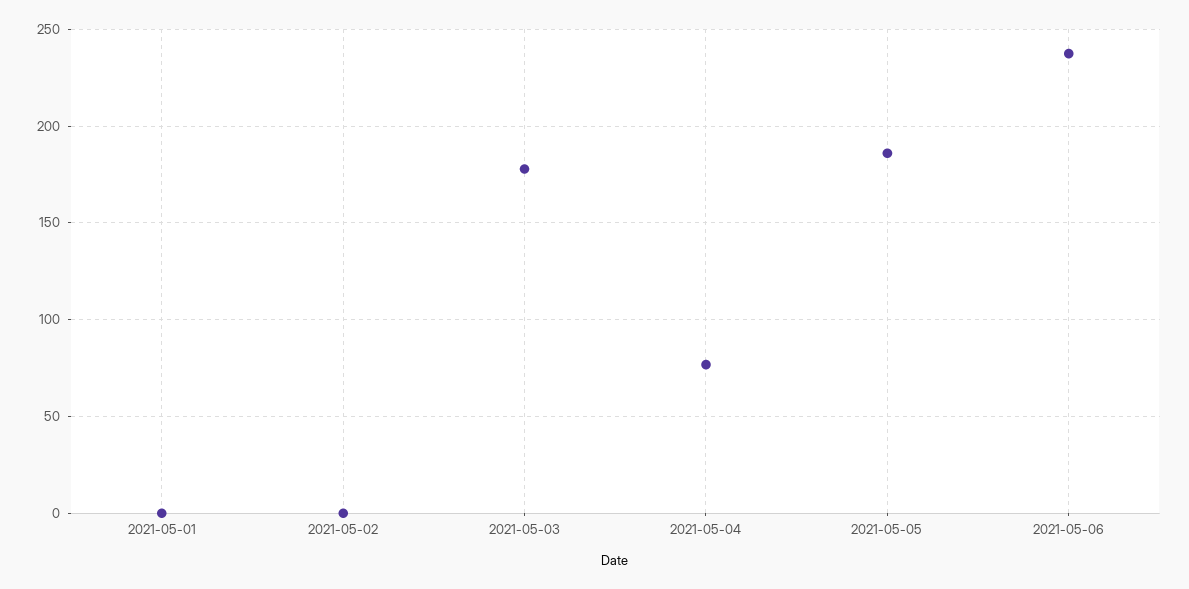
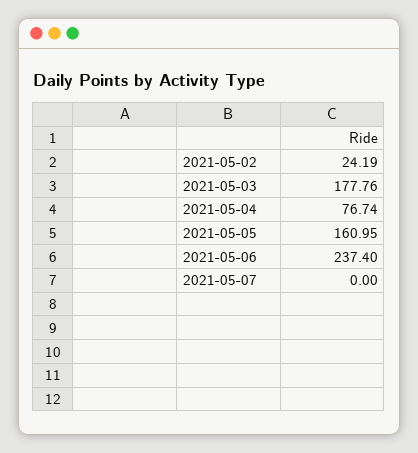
2021-05-01: 0 -> none
2021-05-02: 0 -> 24.19
2021-05-05: 185 -> 160.95
2021-05-07: none -> 0

